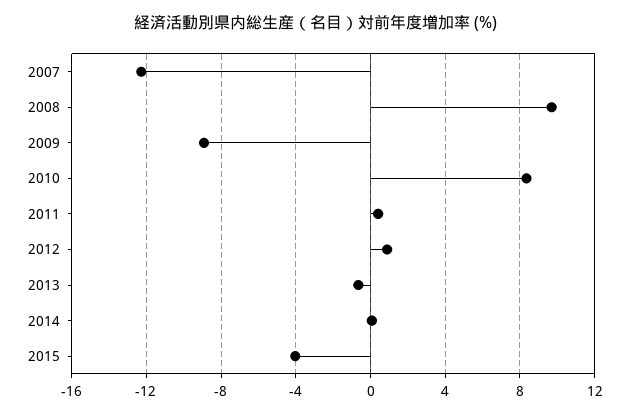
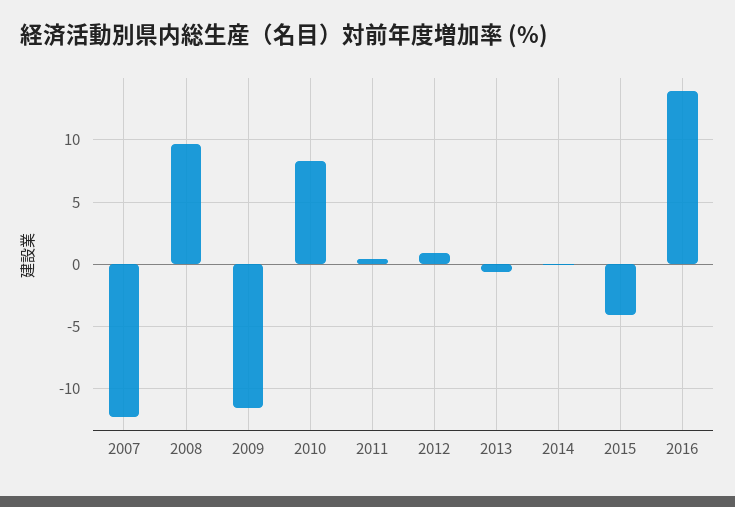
2009: -9 -> -11.5
2016: none -> 14

